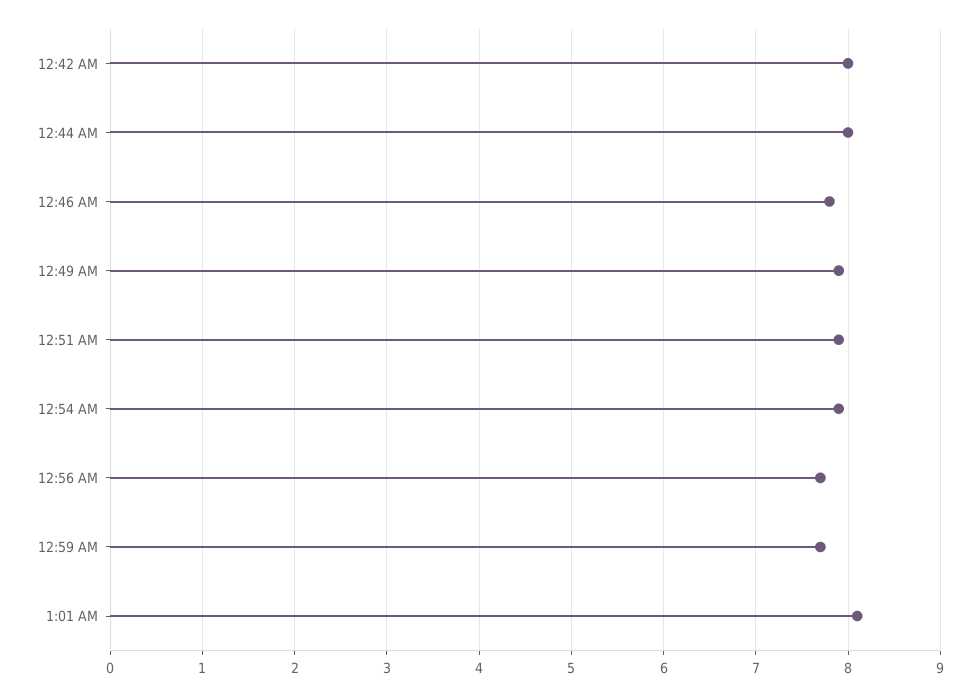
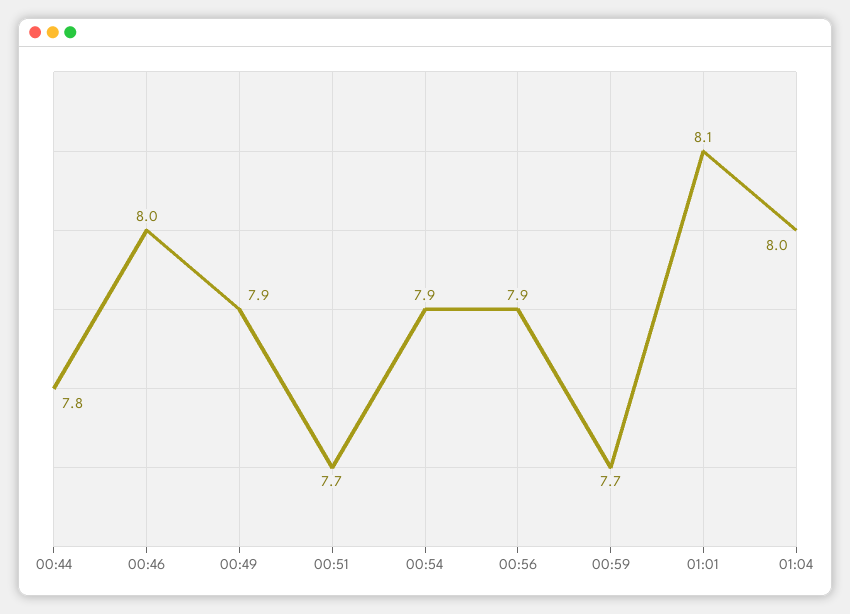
12:42 AM: 8 -> none
12:44 AM: 8 -> 7.8
12:46 AM: 7.8 -> 8
12:51 AM: 7.9 -> 7.7
12:56 AM: 7.7 -> 7.9
01:04: none -> 8

